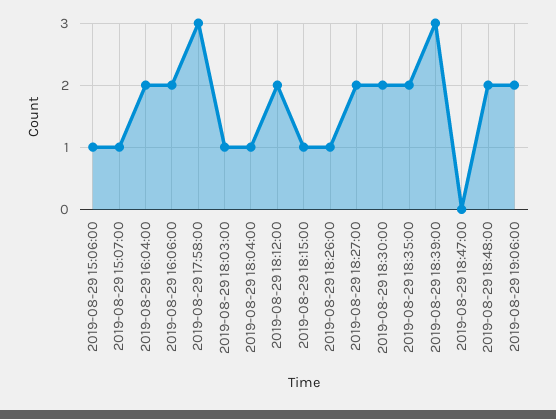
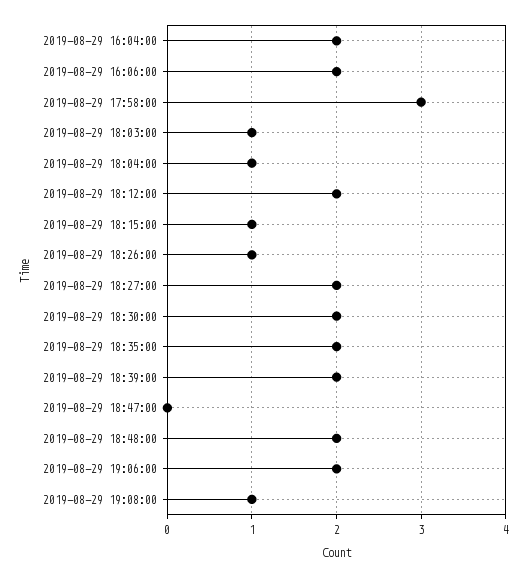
2019-08-29 15:06:00: 1 -> none
2019-08-29 15:07:00: 1 -> none
2019-08-29 18:39:00: 3 -> 2
2019-08-29 19:08:00: none -> 1

